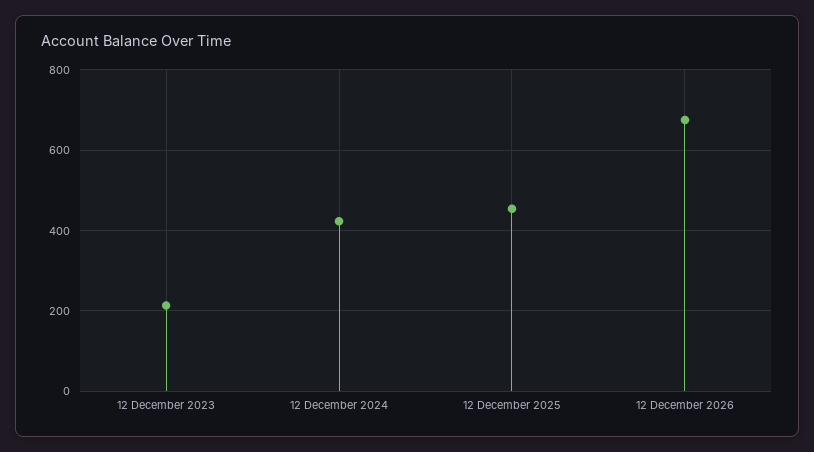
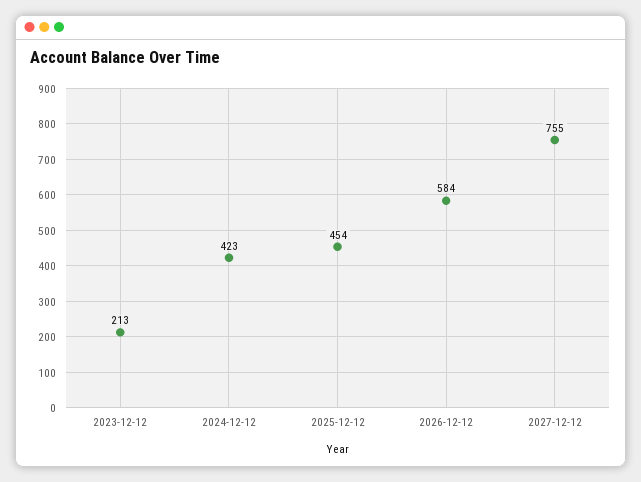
12 December 2026: 680 -> 584
2027-12-12: none -> 755

